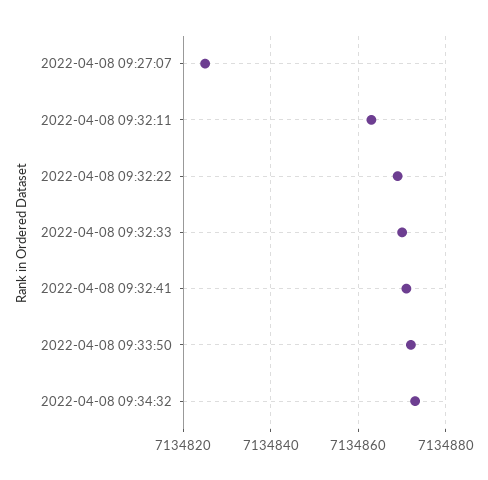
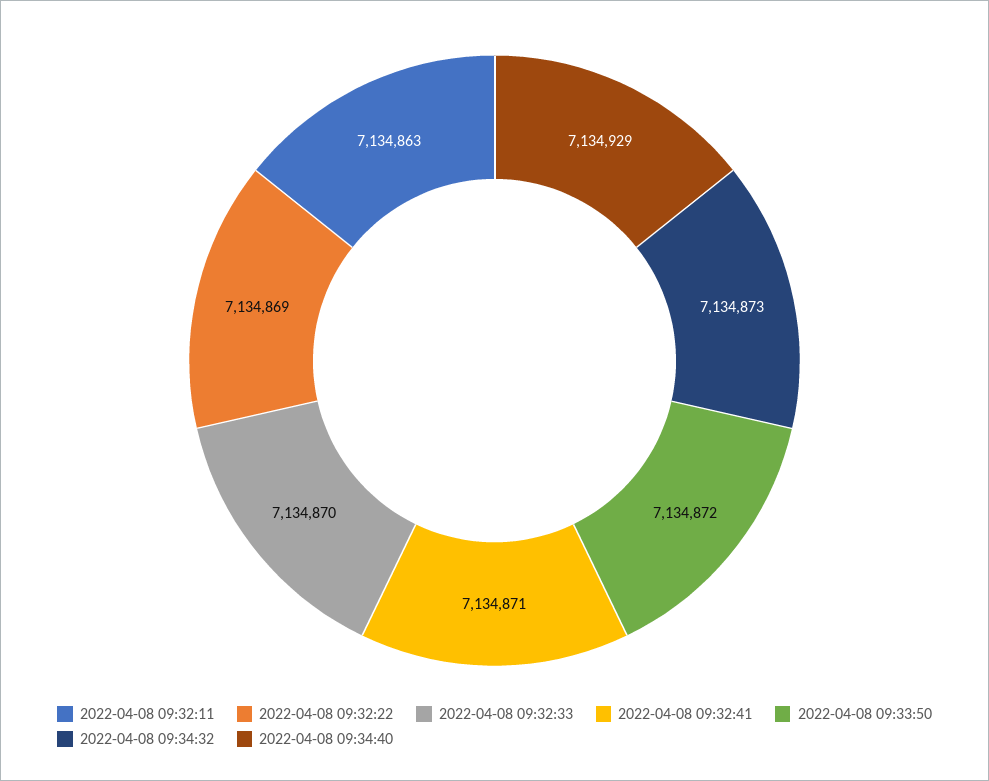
2022-04-08 09:27:07: 7134825 -> none
2022-04-08 09:34:40: none -> 7134929

